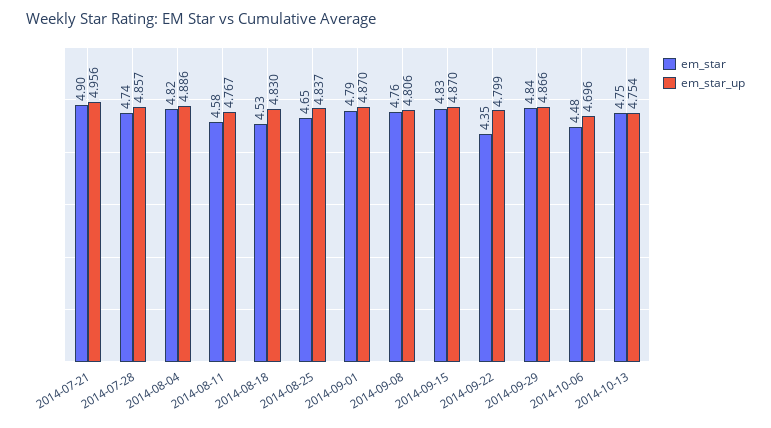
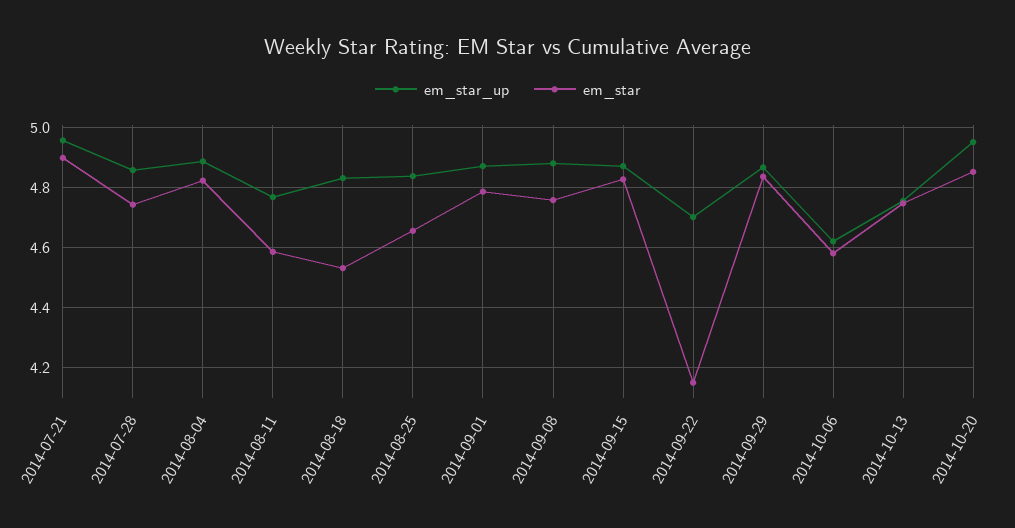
em_star_up, 2014-09-08: 4.806 -> 4.875
em_star, 2014-09-22: 4.35 -> 4.15
em_star_up, 2014-09-22: 4.799 -> 4.7
em_star, 2014-10-06: 4.48 -> 4.575
em_star_up, 2014-10-06: 4.696 -> 4.625
em_star_up, 2014-10-20: none -> 4.95
em_star, 2014-10-20: none -> 4.85

